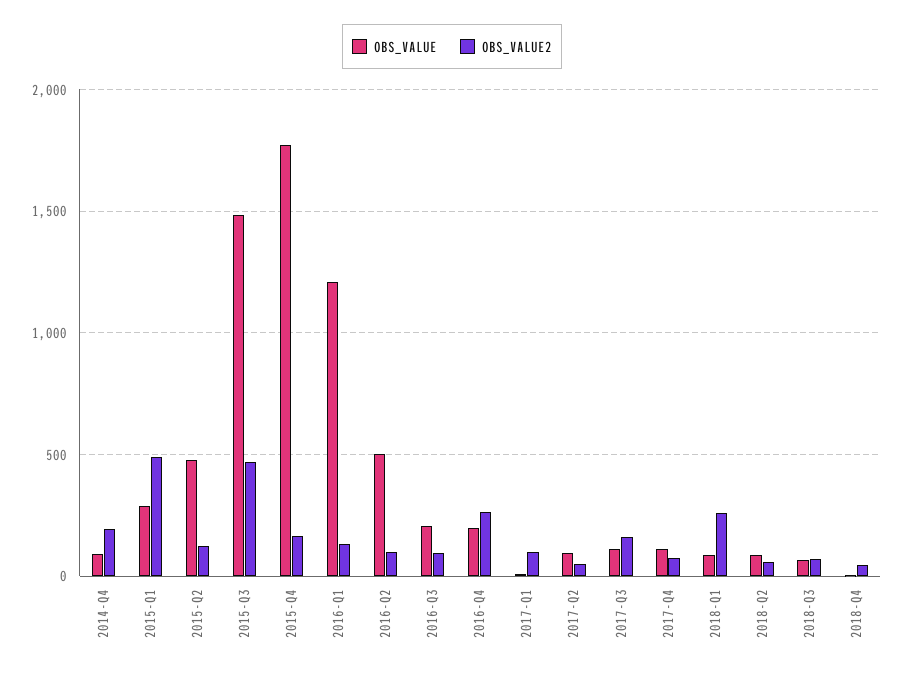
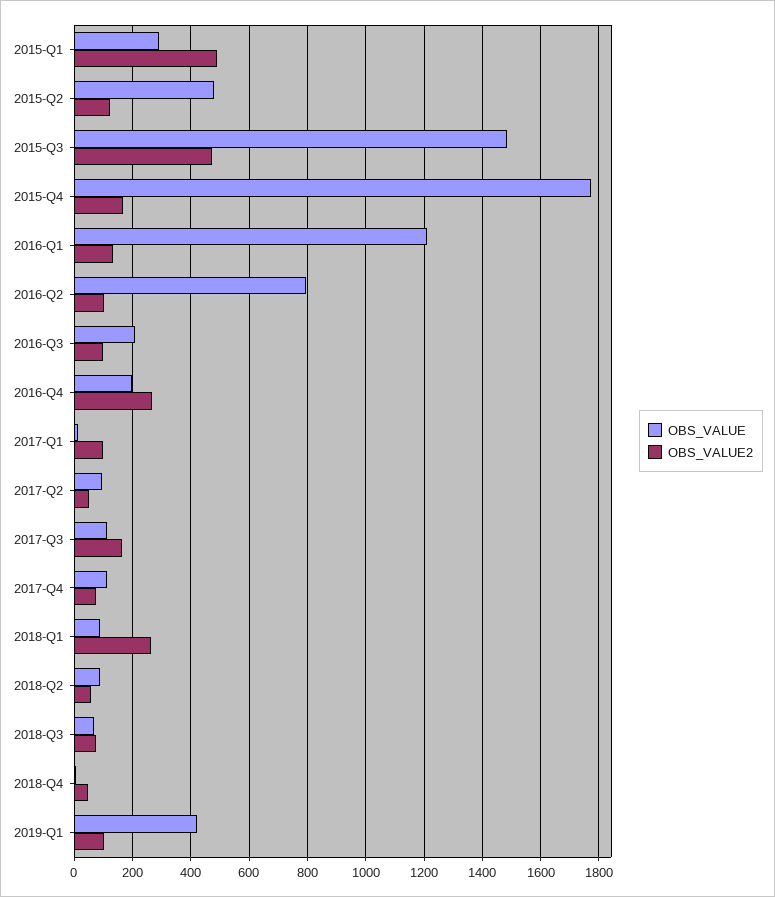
OBS_VALUE, 2014-Q4: 100 -> none
OBS_VALUE2, 2014-Q4: 200 -> none
OBS_VALUE, 2016-Q2: 500 -> 800
OBS_VALUE, 2019-Q1: none -> 425
OBS_VALUE2, 2019-Q1: none -> 100

